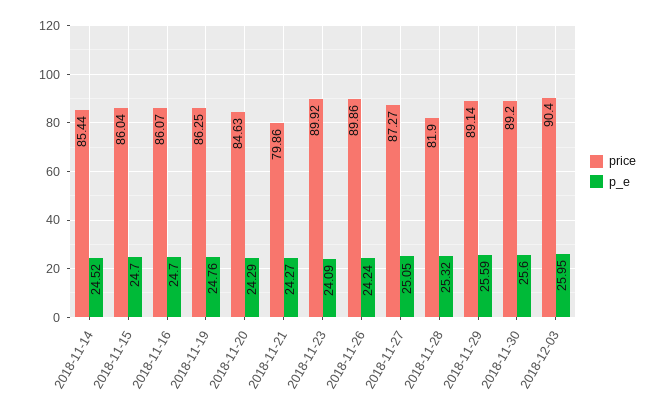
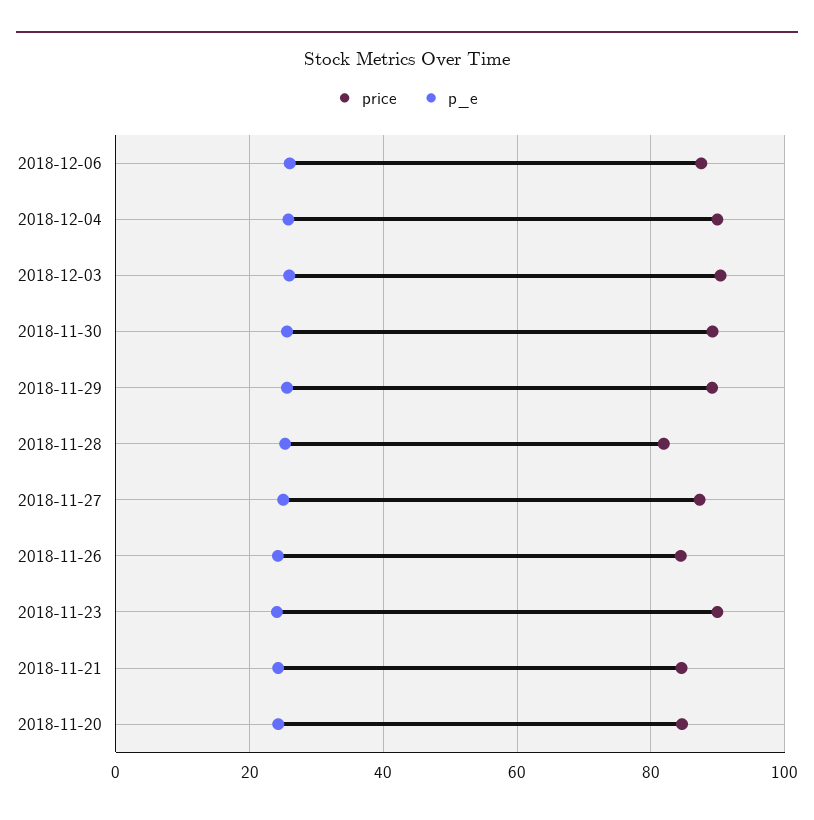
price, 2018-11-14: 85.44 -> none
p_e, 2018-11-14: 24.52 -> none
price, 2018-11-15: 86.04 -> none
p_e, 2018-11-15: 24.7 -> none
price, 2018-11-16: 86.07 -> none
p_e, 2018-11-16: 24.7 -> none
price, 2018-11-19: 86.25 -> none
p_e, 2018-11-19: 24.76 -> none
price, 2018-11-21: 79.86 -> 84
price, 2018-11-26: 89.86 -> 84
price, 2018-12-06: none -> 88
p_e, 2018-12-06: none -> 26
price, 2018-12-04: none -> 90
p_e, 2018-12-04: none -> 26

